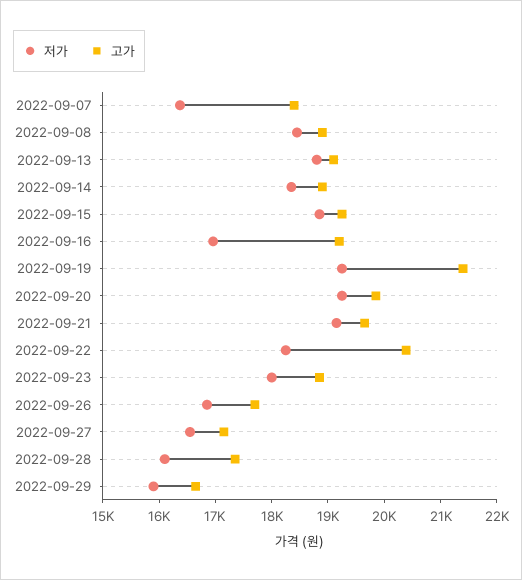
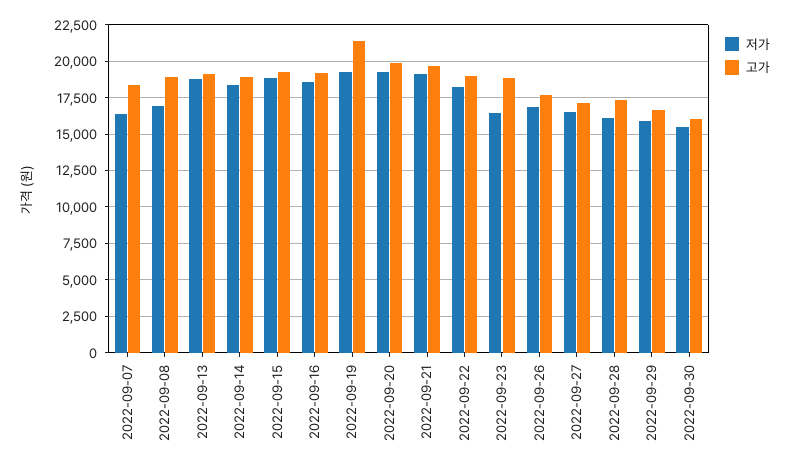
저가, 2022-09-08: 18400 -> 17000
저가, 2022-09-16: 17000 -> 18500
고가, 2022-09-22: 20400 -> 19000
저가, 2022-09-23: 18000 -> 16500
저가, 2022-09-30: none -> 15500
고가, 2022-09-30: none -> 16000

